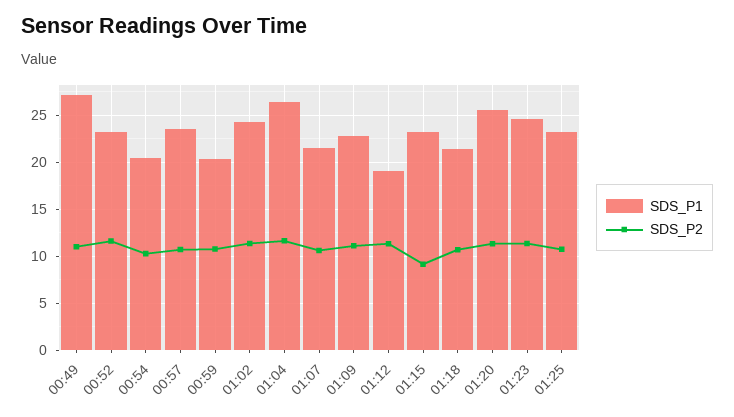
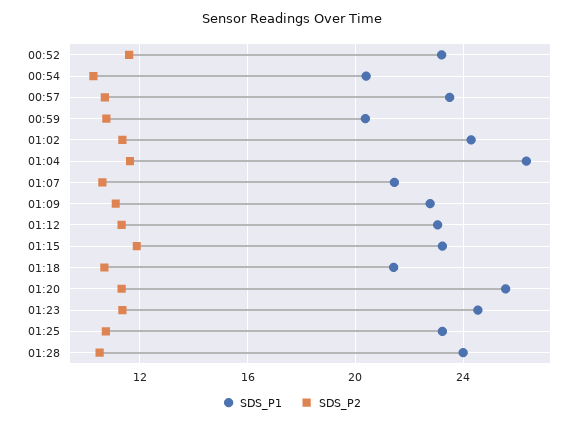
SDS_P1, 00:49: 27 -> none
SDS_P2, 00:49: 11 -> none
SDS_P1, 01:12: 19 -> 23
SDS_P2, 01:15: 9 -> 12
SDS_P1, 01:28: none -> 24
SDS_P2, 01:28: none -> 10.5

